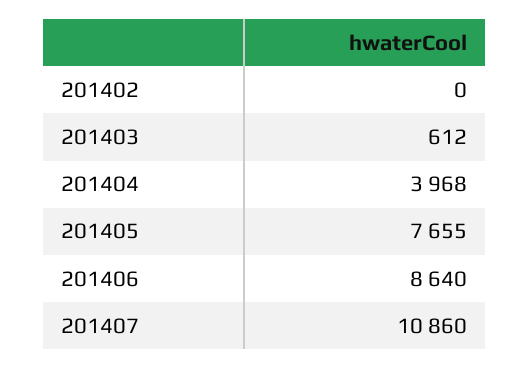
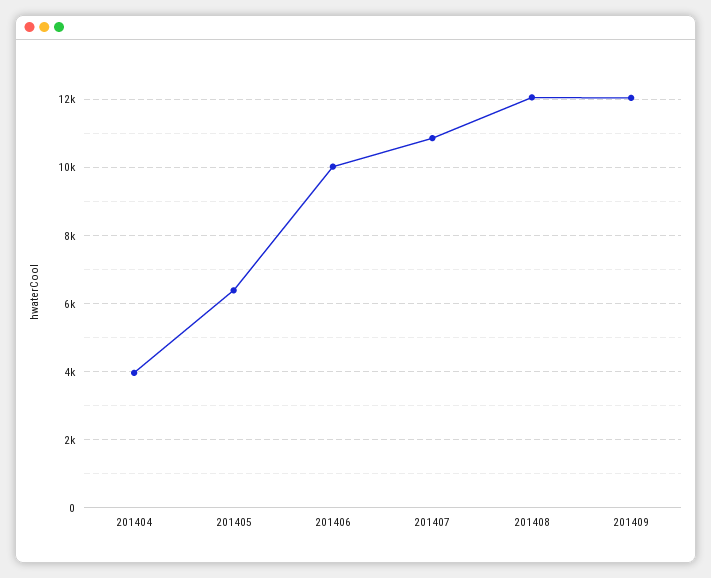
201402: 0 -> none
201403: 612 -> none
201405: 7655 -> 6400
201406: 8640 -> 10000
201408: none -> 12000
201409: none -> 12000

